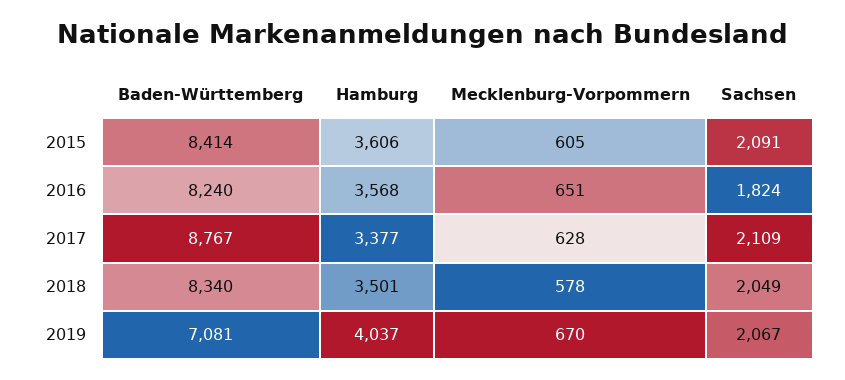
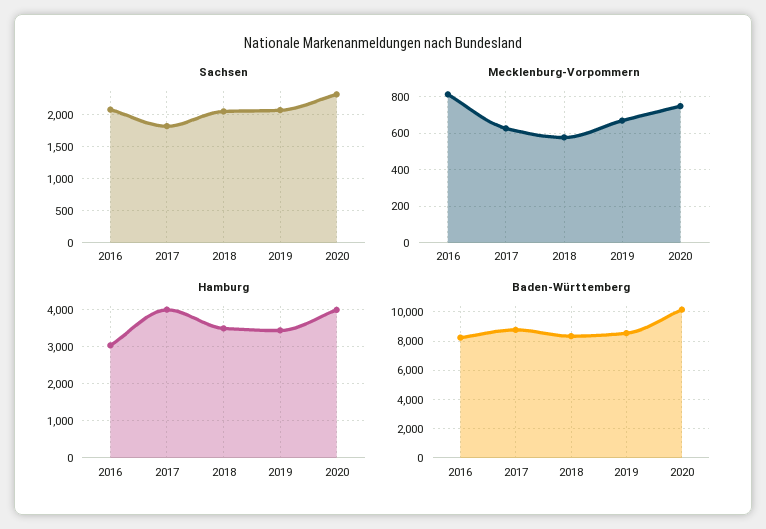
Baden-Württemberg, 2015: 8414 -> none
Hamburg, 2015: 3606 -> none
Mecklenburg-Vorpommern, 2015: 605 -> none
Sachsen, 2015: 2091 -> none
Hamburg, 2016: 3568 -> 3000
Mecklenburg-Vorpommern, 2016: 651 -> 800
Sachsen, 2016: 1824 -> 2100
Hamburg, 2017: 3377 -> 4000
Sachsen, 2017: 2109 -> 1800
Baden-Württemberg, 2019: 7081 -> 8500
Hamburg, 2019: 4037 -> 3400
Sachsen, 2020: none -> 2300
Mecklenburg-Vorpommern, 2020: none -> 750
Hamburg, 2020: none -> 4000
Baden-Württemberg, 2020: none -> 10000

